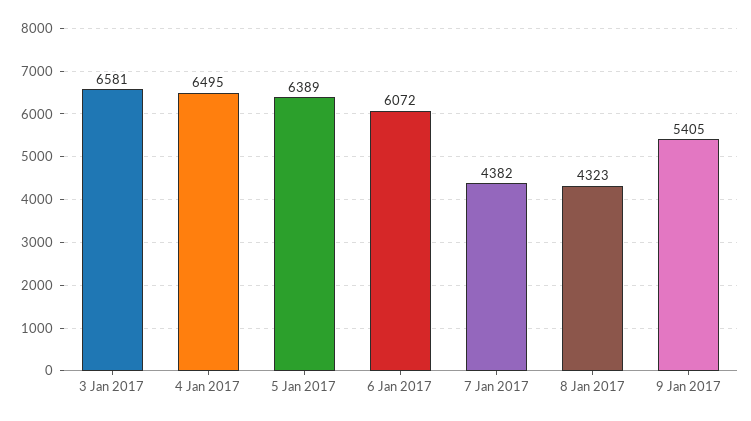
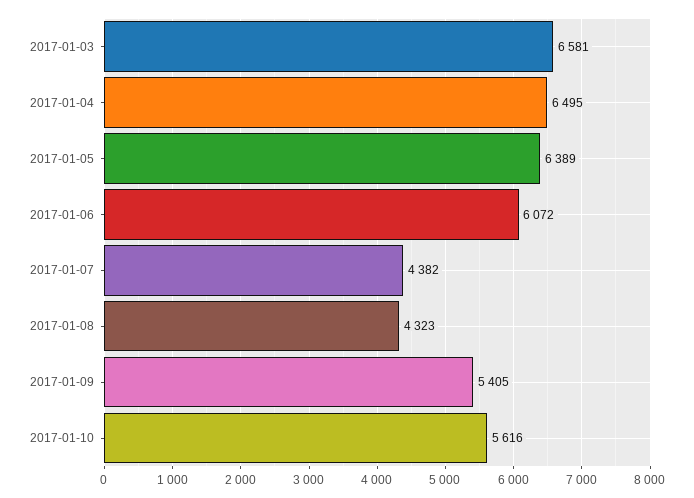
2017-01-10: none -> 5616

